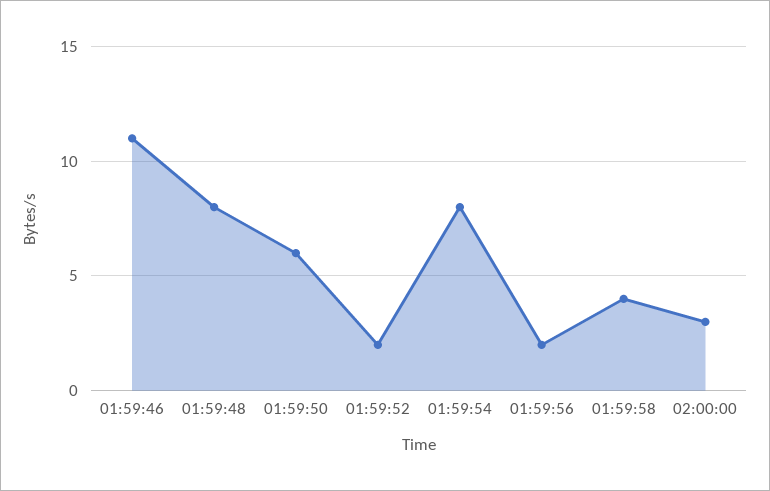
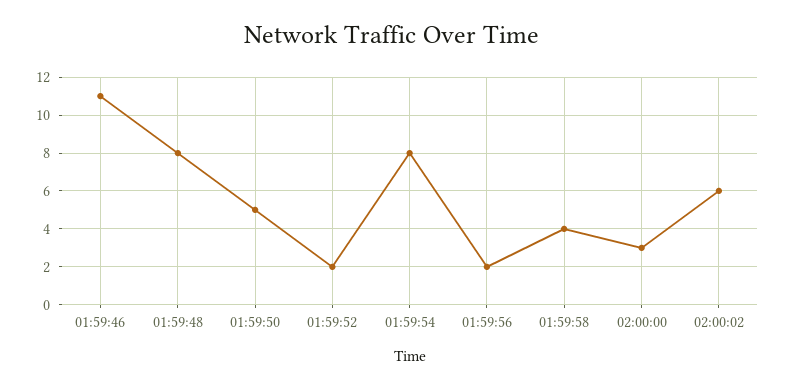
01:59:50: 6 -> 5
02:00:02: none -> 6

